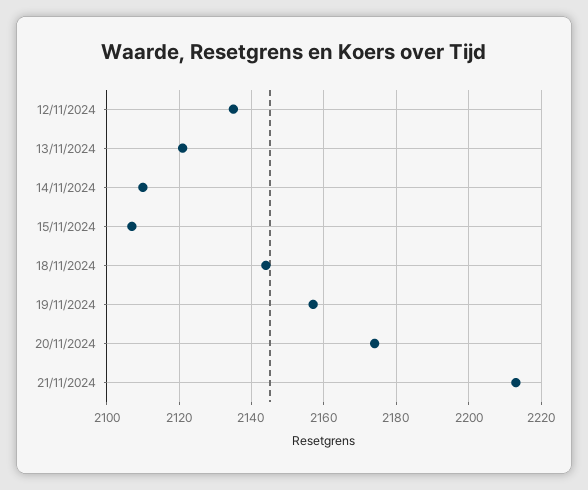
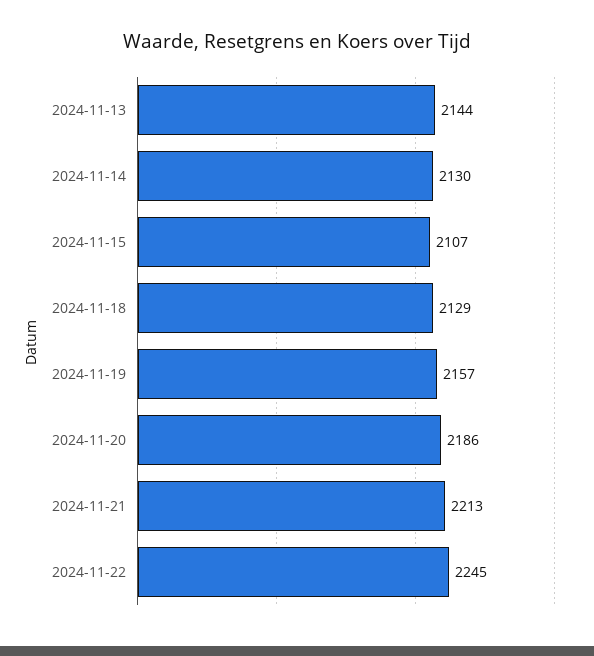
12/11/2024: 2135 -> none
13/11/2024: 2120 -> 2144
14/11/2024: 2110 -> 2130
18/11/2024: 2145 -> 2129
20/11/2024: 2175 -> 2186
2024-11-22: none -> 2245

